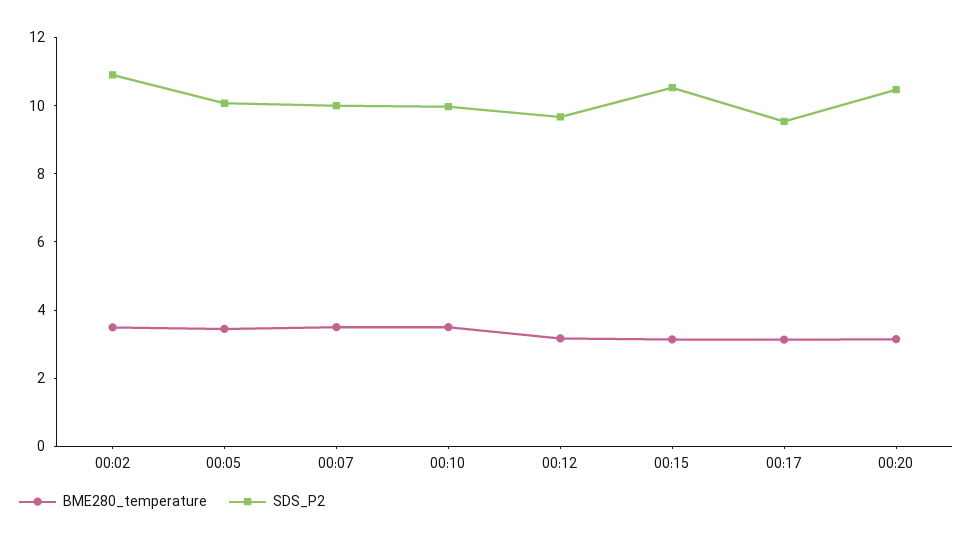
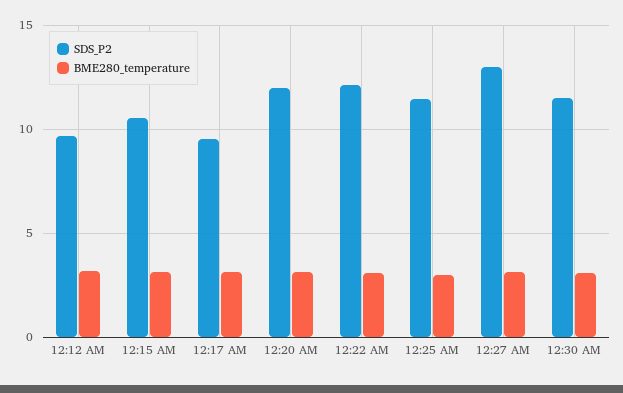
BME280_temperature, 00:02: 3.5 -> none
SDS_P2, 00:02: 11 -> none
BME280_temperature, 00:05: 3.5 -> none
SDS_P2, 00:05: 10 -> none
BME280_temperature, 00:07: 3.5 -> none
SDS_P2, 00:07: 10 -> none
BME280_temperature, 00:10: 3.5 -> none
SDS_P2, 00:10: 10 -> none
SDS_P2, 00:20: 10.5 -> 12
SDS_P2, 12:22 AM: none -> 12
BME280_temperature, 12:22 AM: none -> 3
SDS_P2, 12:25 AM: none -> 11.5
BME280_temperature, 12:25 AM: none -> 3
SDS_P2, 12:27 AM: none -> 13
BME280_temperature, 12:27 AM: none -> 3
SDS_P2, 12:30 AM: none -> 11.5
BME280_temperature, 12:30 AM: none -> 3

